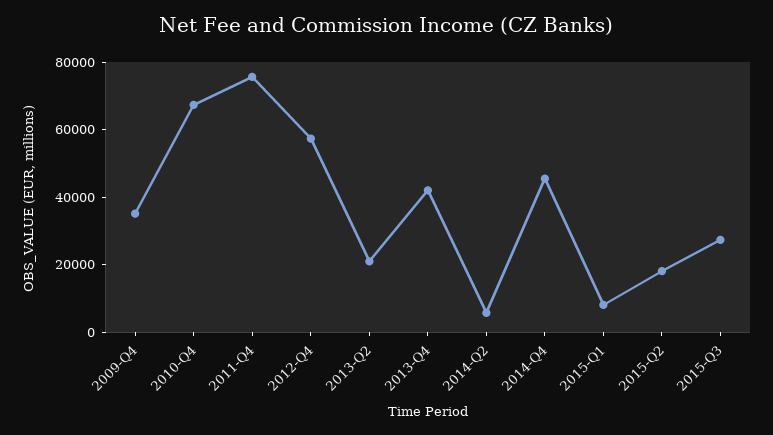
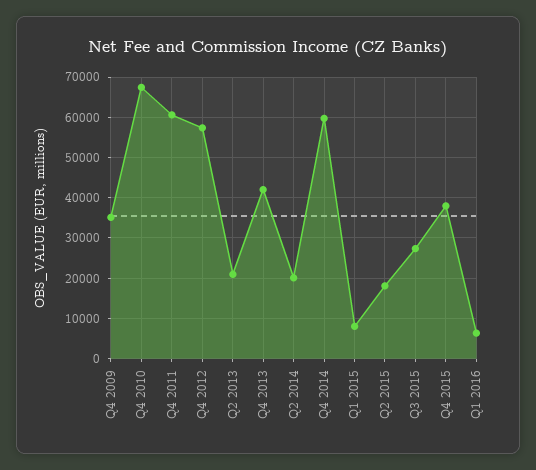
2011-Q4: 75000 -> 60000
2014-Q2: 5000 -> 20000
2014-Q4: 45000 -> 60000
Q4 2015: none -> 38000
Q1 2016: none -> 6000

